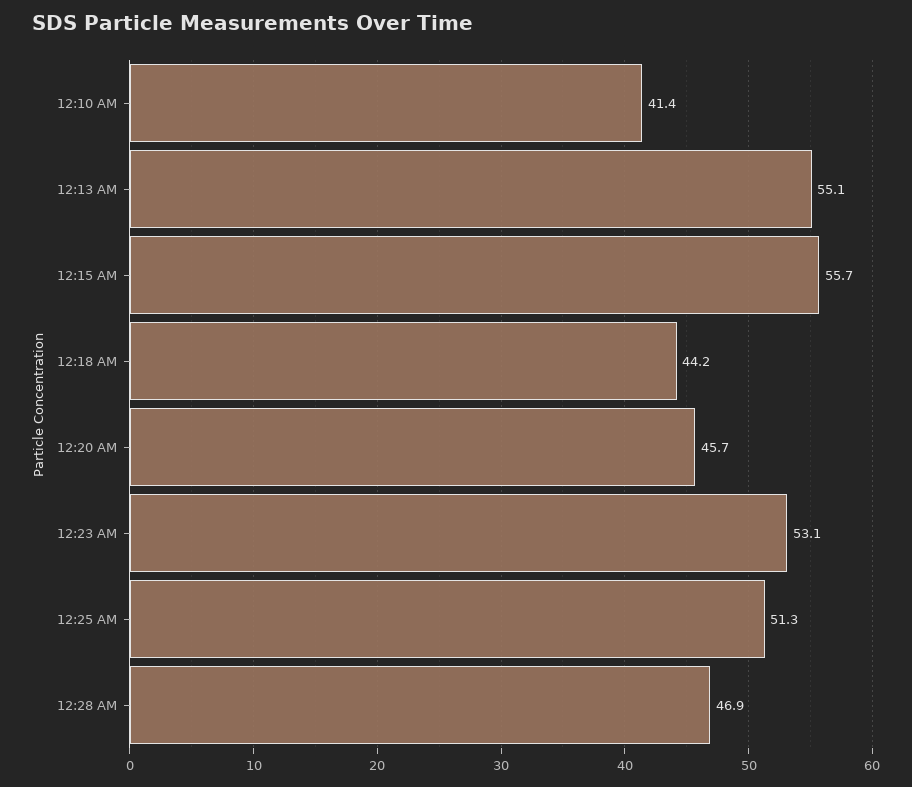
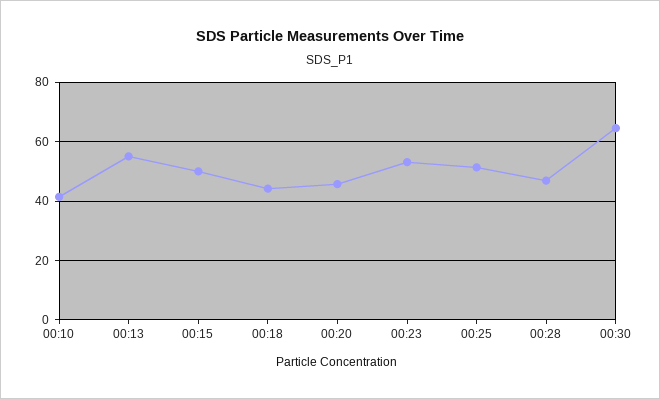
12:15 AM: 55.7 -> 50
00:30: none -> 65

